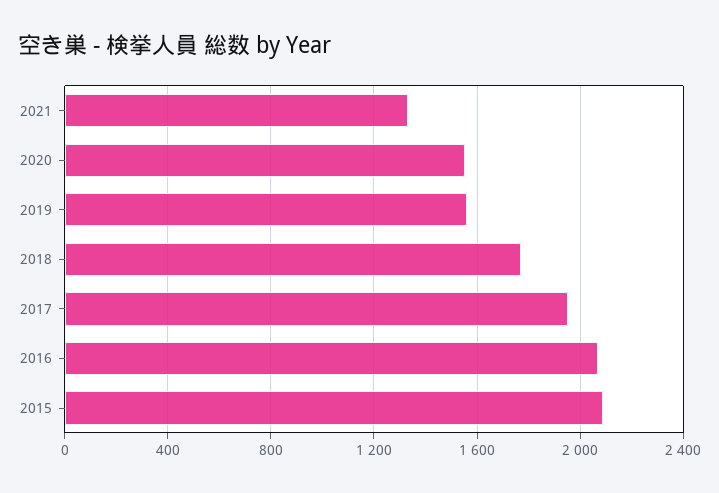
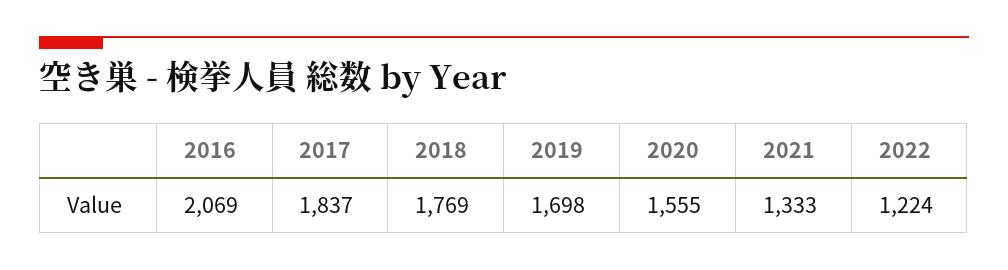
2019: 1550 -> 1698
2017: 1950 -> 1837
2015: 2100 -> none
2022: none -> 1224

